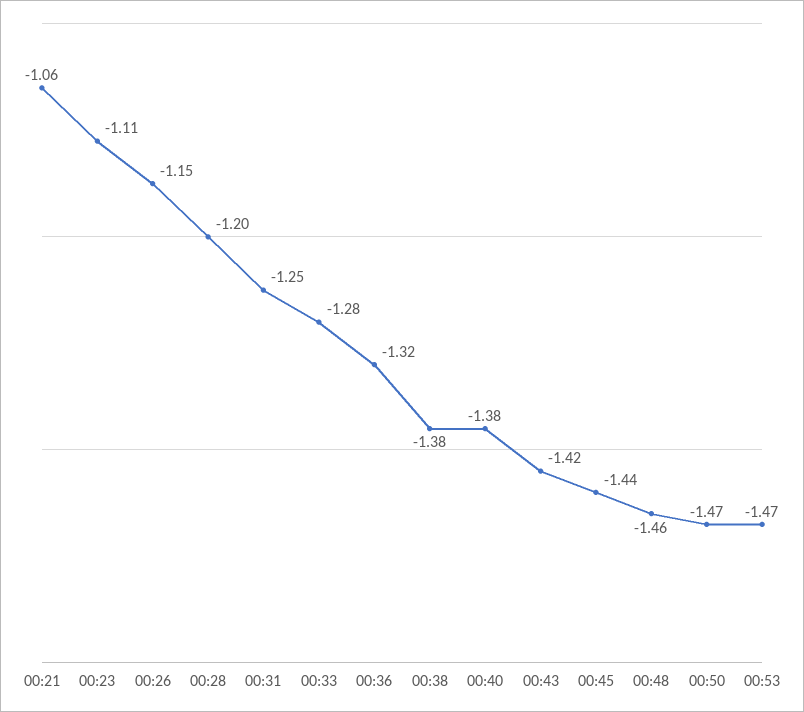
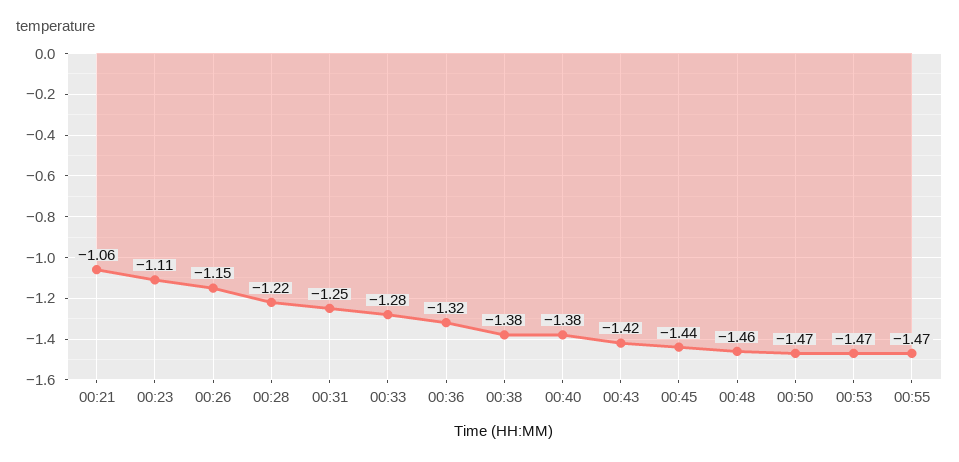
00:28: -1.2 -> -1.22
00:55: none -> -1.47

